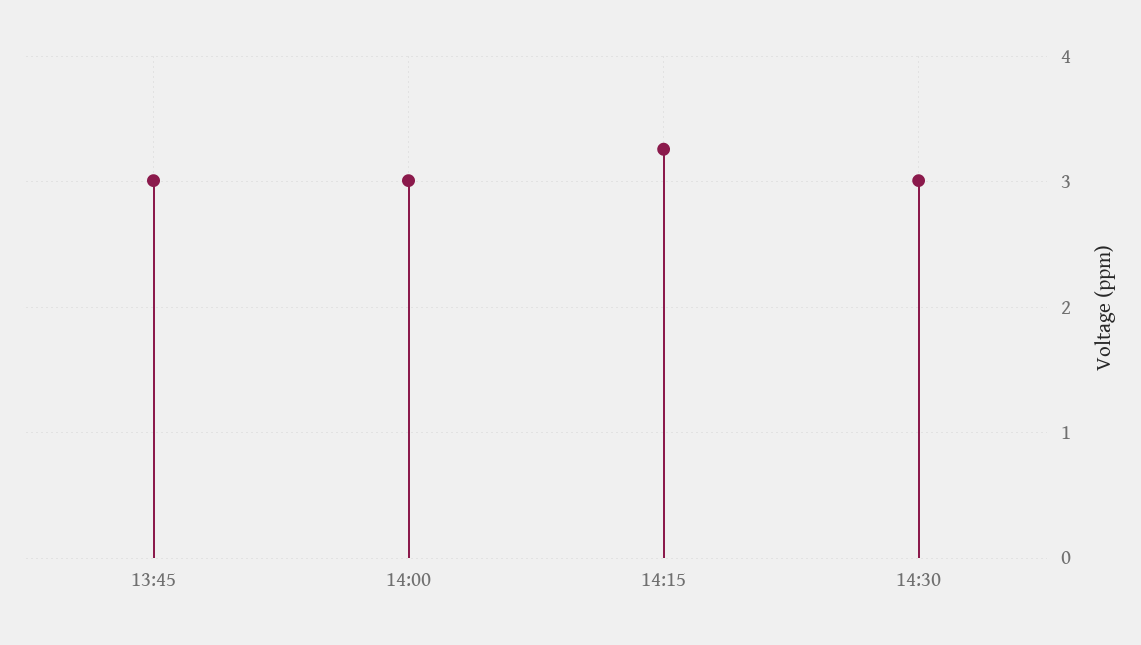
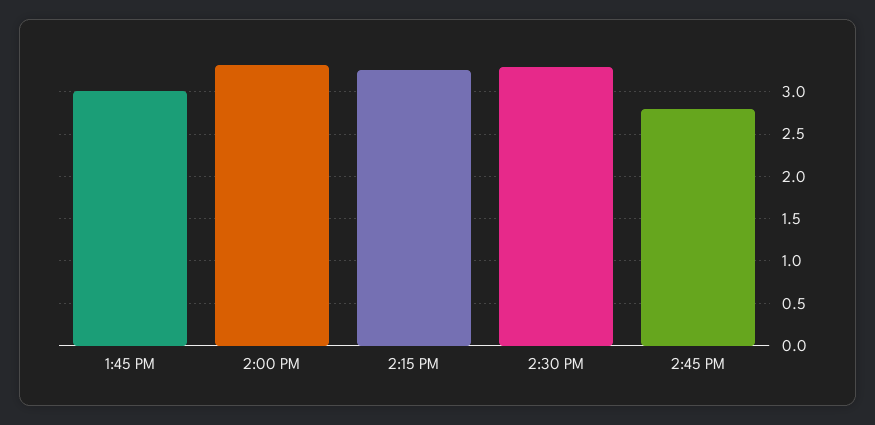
14:00: 3 -> 3.3
14:30: 3 -> 3.3
2:45 PM: none -> 2.8

